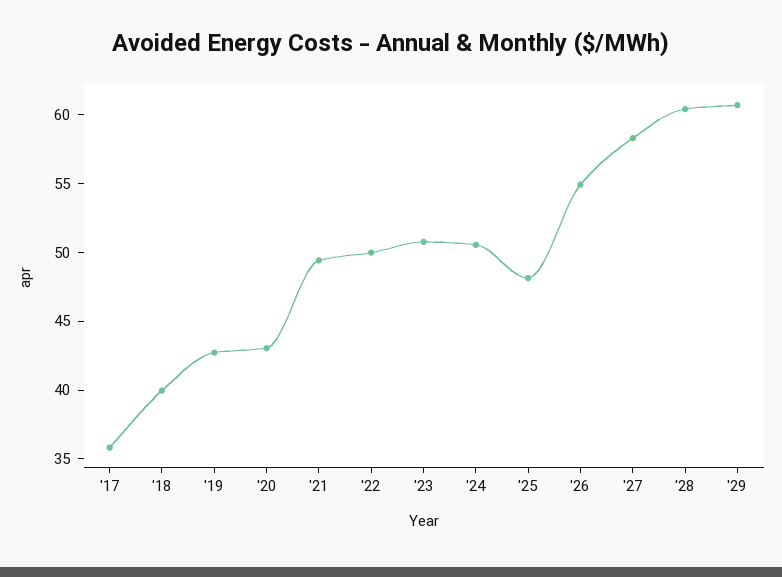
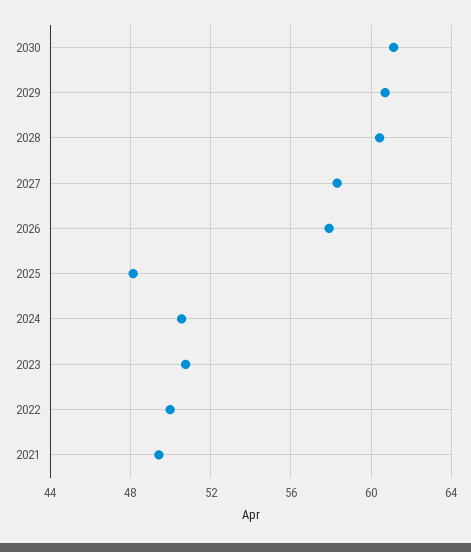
'17: 36 -> none
'18: 40 -> none
'19: 43 -> none
'20: 43 -> none
'26: 55 -> 58
2030: none -> 61

